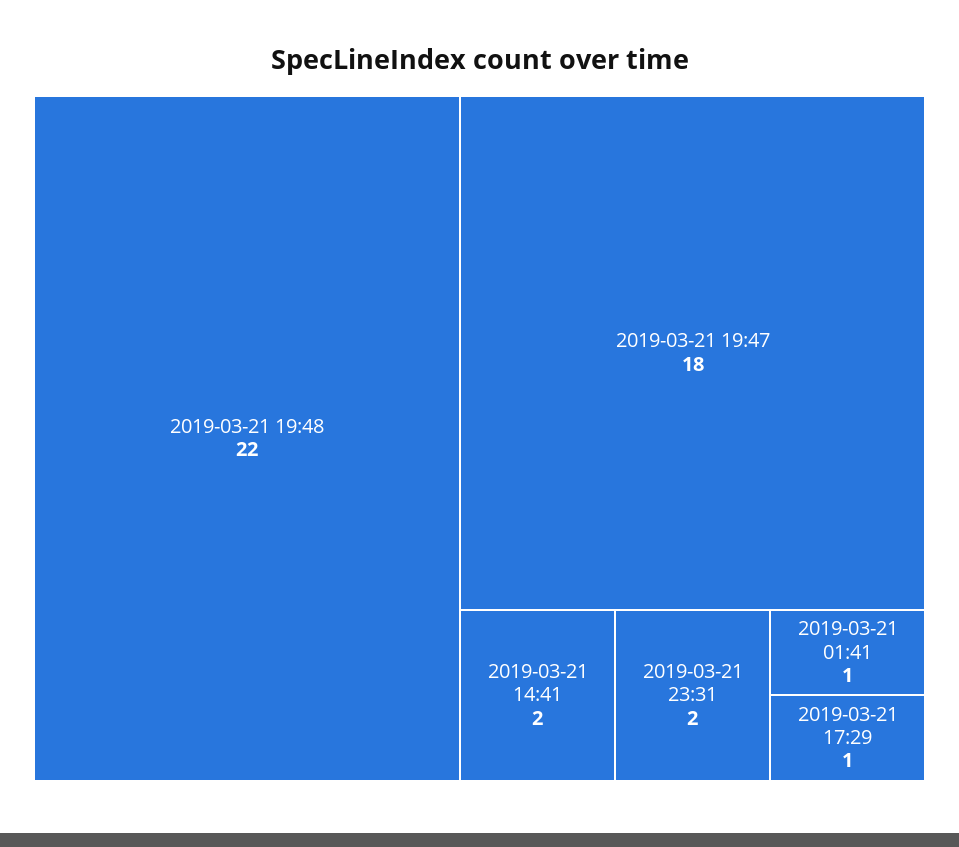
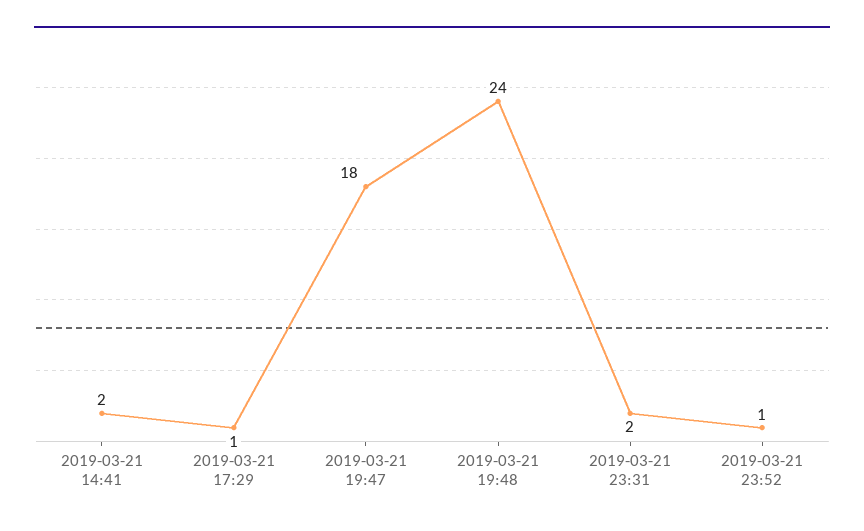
2019-03-21 19:48: 22 -> 24
2019-03-21 01:41: 1 -> none
2019-03-21 23:52: none -> 1

